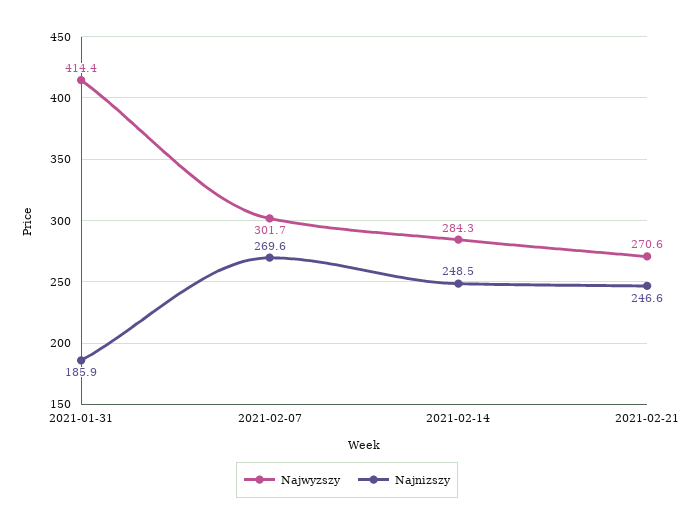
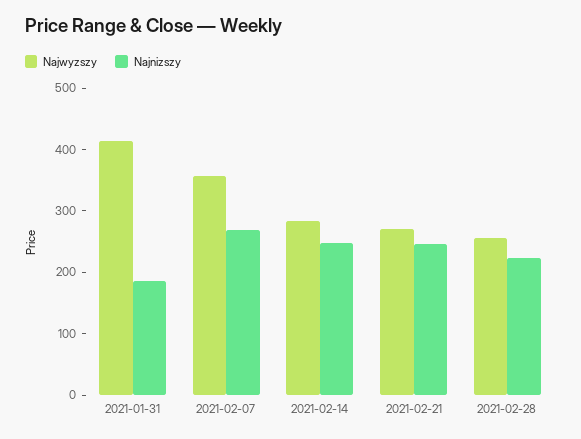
Najwyzszy, 2021-02-07: 301.7 -> 360
Najwyzszy, 2021-02-28: none -> 260
Najnizszy, 2021-02-28: none -> 220

